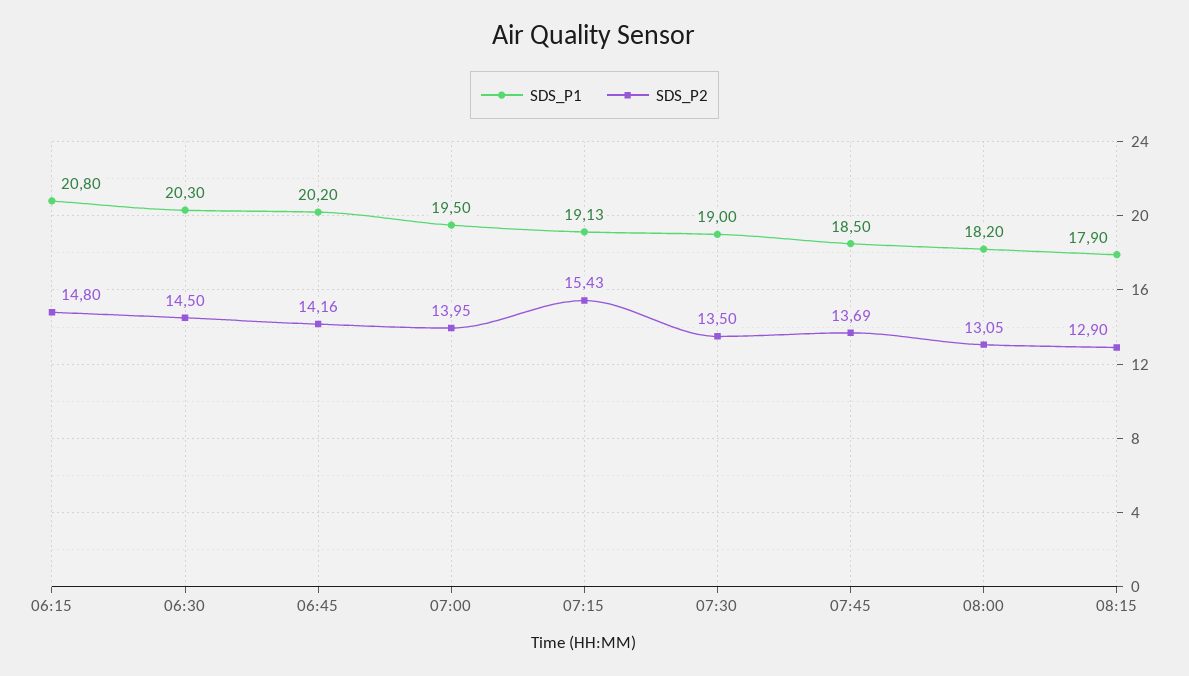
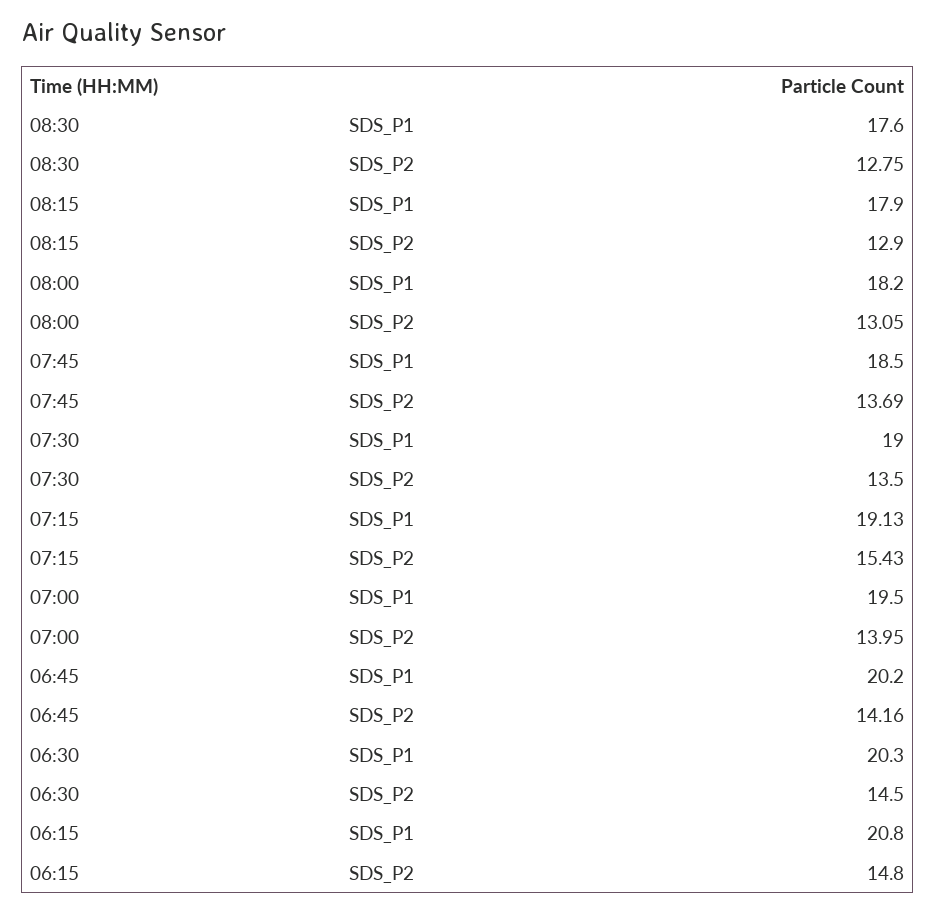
SDS_P1, 08:30: none -> 17.6
SDS_P2, 08:30: none -> 12.75

